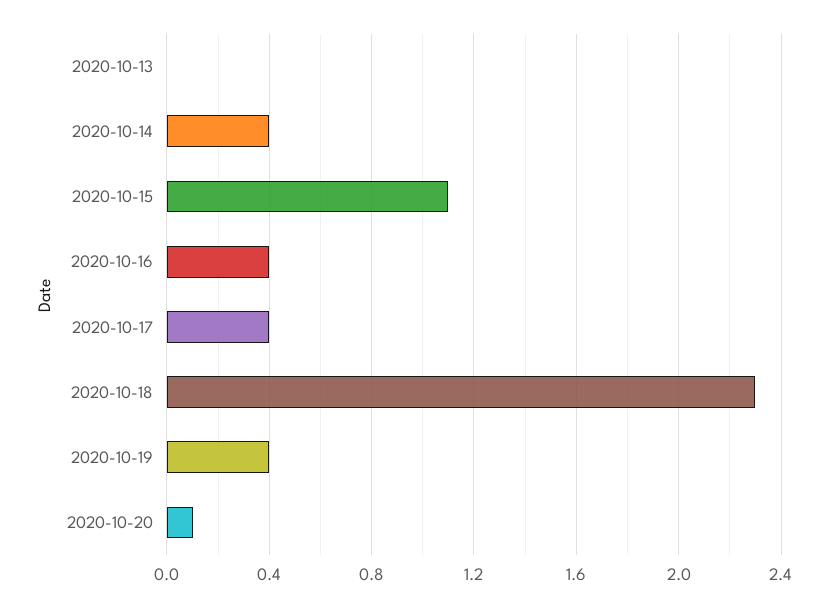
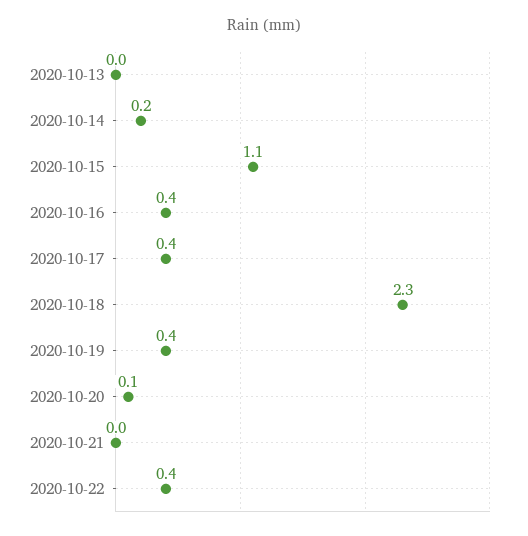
2020-10-14: 0.4 -> 0.2
2020-10-21: none -> 0
2020-10-22: none -> 0.4

